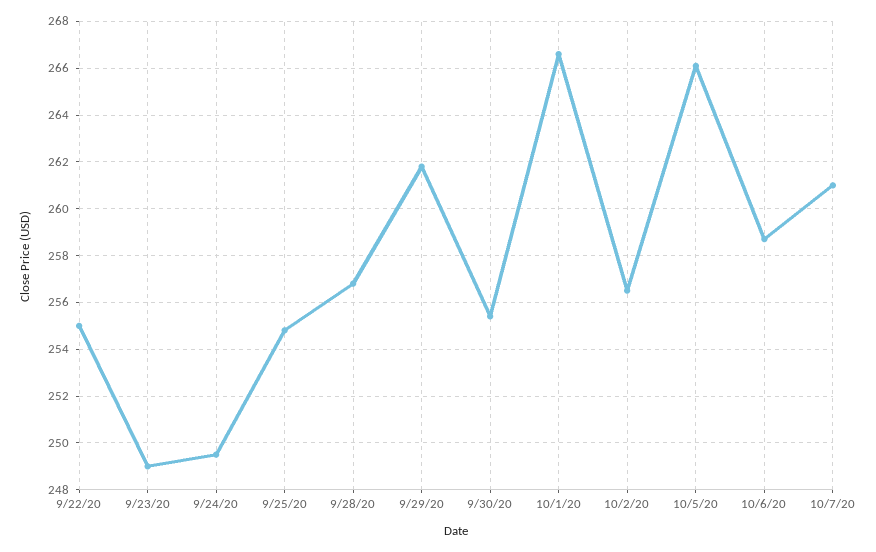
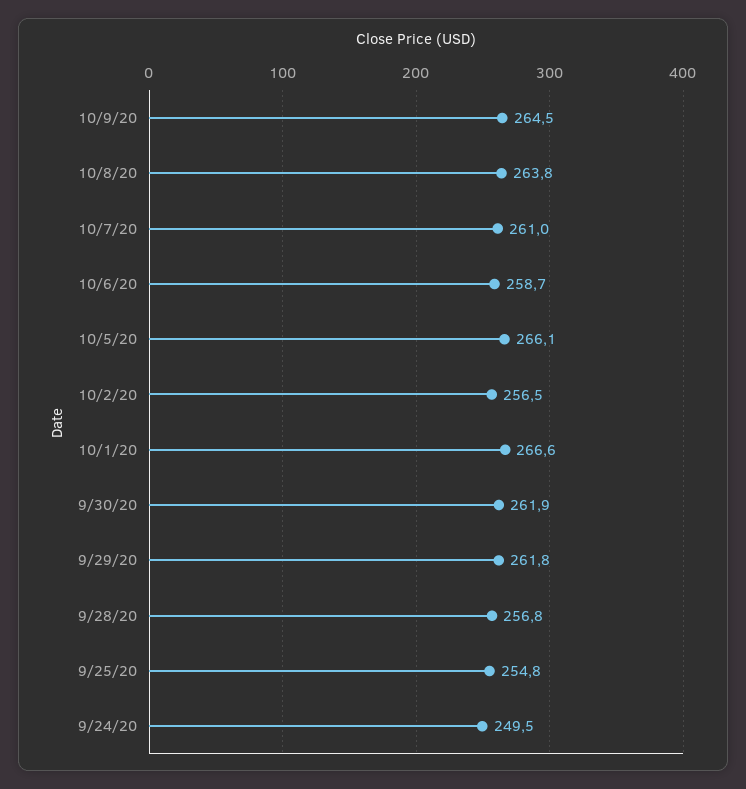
9/22/20: 255 -> none
9/23/20: 249 -> none
9/30/20: 255.5 -> 261.9
10/9/20: none -> 264.5
10/8/20: none -> 263.8

